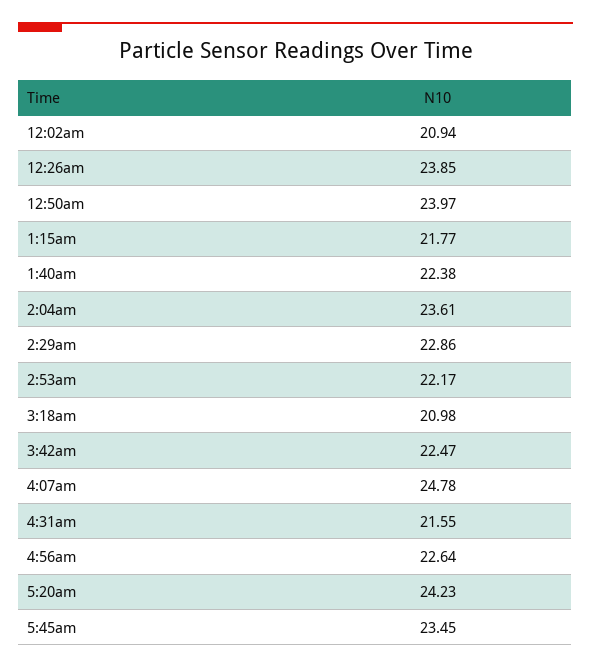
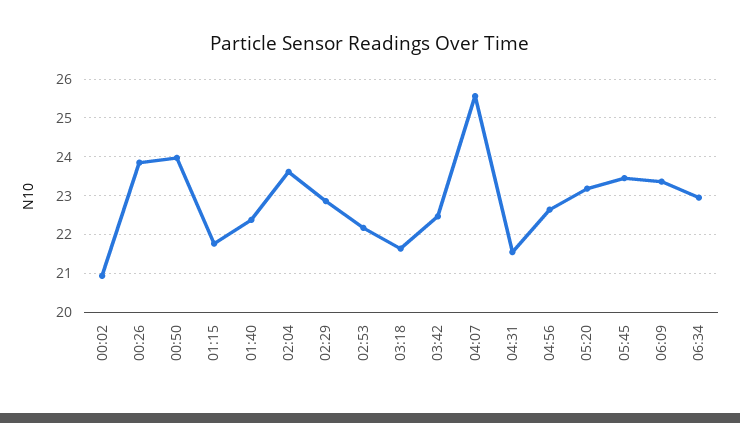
3:18am: 20.98 -> 21.6
4:07am: 24.78 -> 25.6
5:20am: 24.23 -> 23.2
06:09: none -> 23.4
06:34: none -> 23

